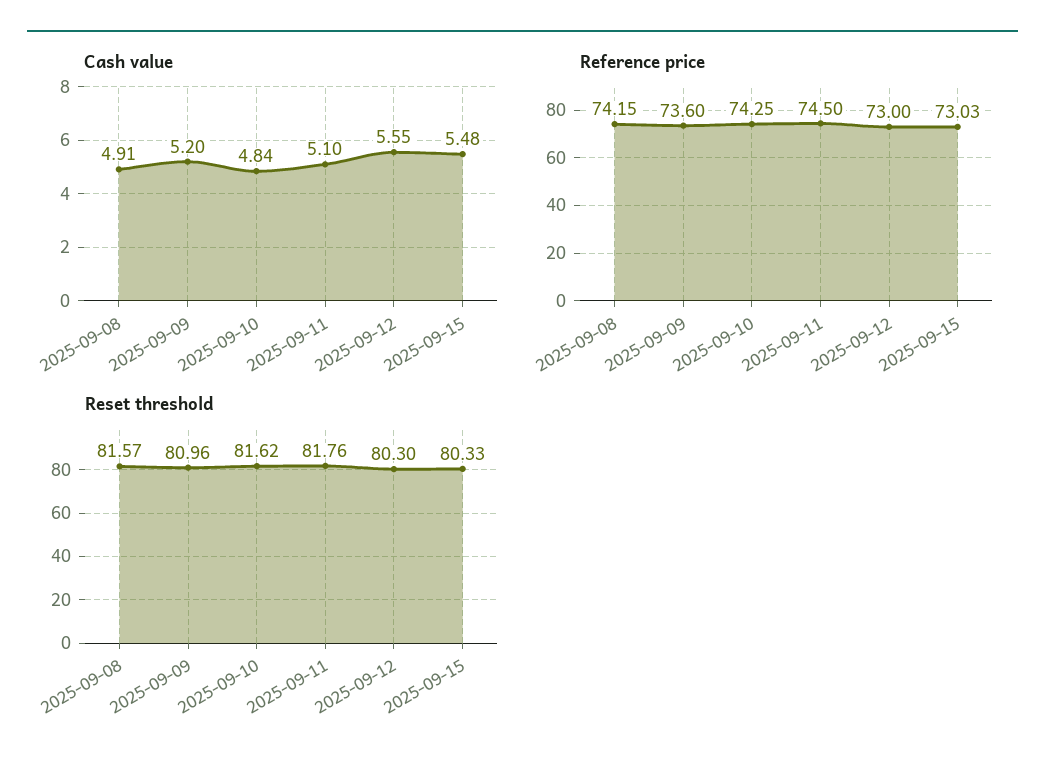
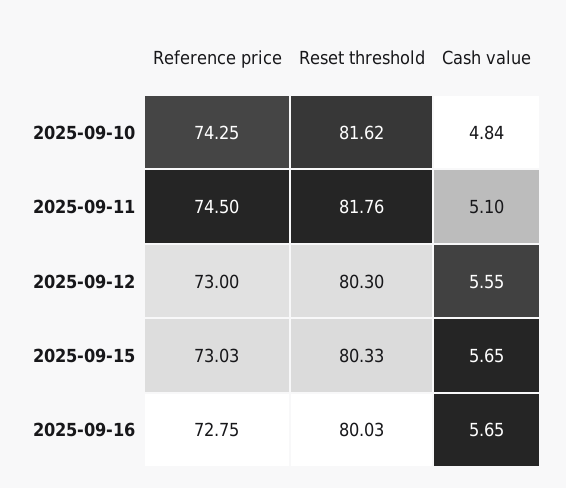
Cash value, 2025-09-08: 4.91 -> none
Cash value, 2025-09-09: 5.2 -> none
Cash value, 2025-09-15: 5.48 -> 5.65
Reference price, 2025-09-08: 74.15 -> none
Reference price, 2025-09-09: 73.6 -> none
Reset threshold, 2025-09-08: 81.57 -> none
Reset threshold, 2025-09-09: 80.96 -> none
Reference price, 2025-09-16: none -> 72.75
Reset threshold, 2025-09-16: none -> 80.03
Cash value, 2025-09-16: none -> 5.65

